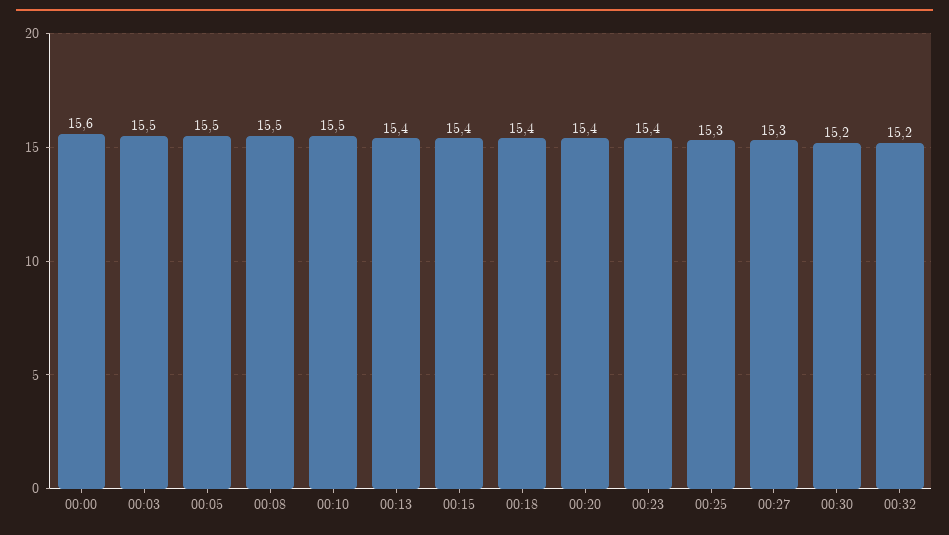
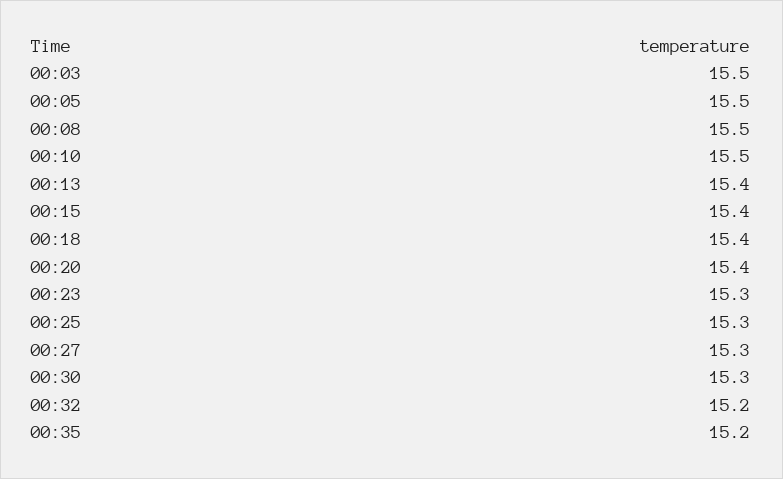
00:00: 15.6 -> none
00:23: 15.4 -> 15.3
00:30: 15.2 -> 15.3
00:35: none -> 15.2

